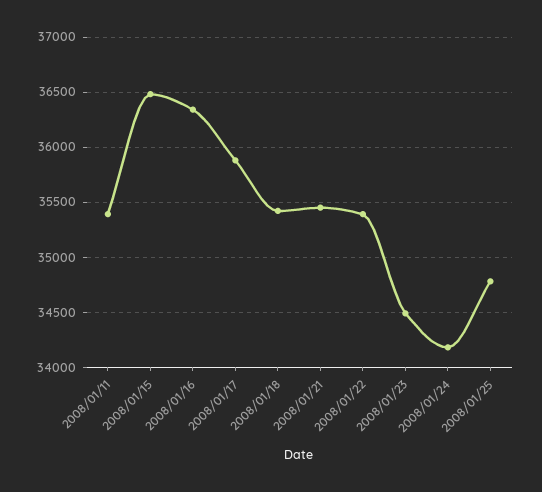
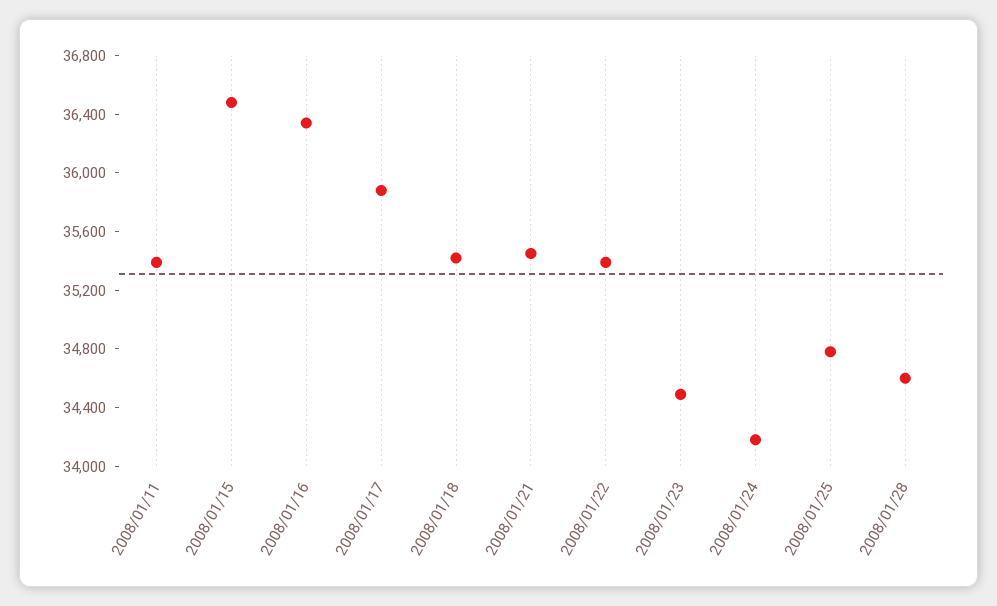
2008/01/28: none -> 34600

